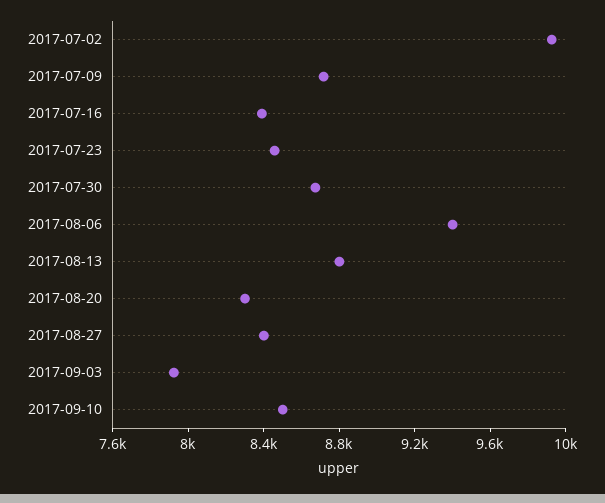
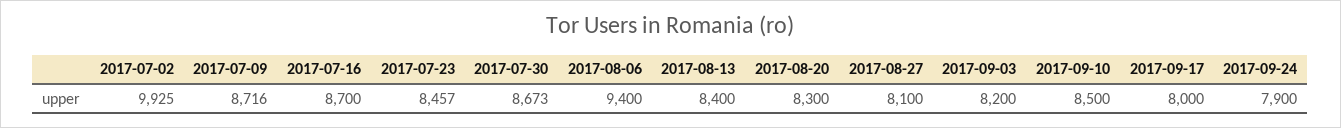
2017-07-16: 8400 -> 8700
2017-08-13: 8800 -> 8400
2017-08-27: 8400 -> 8100
2017-09-03: 7900 -> 8200
2017-09-17: none -> 8000
2017-09-24: none -> 7900

